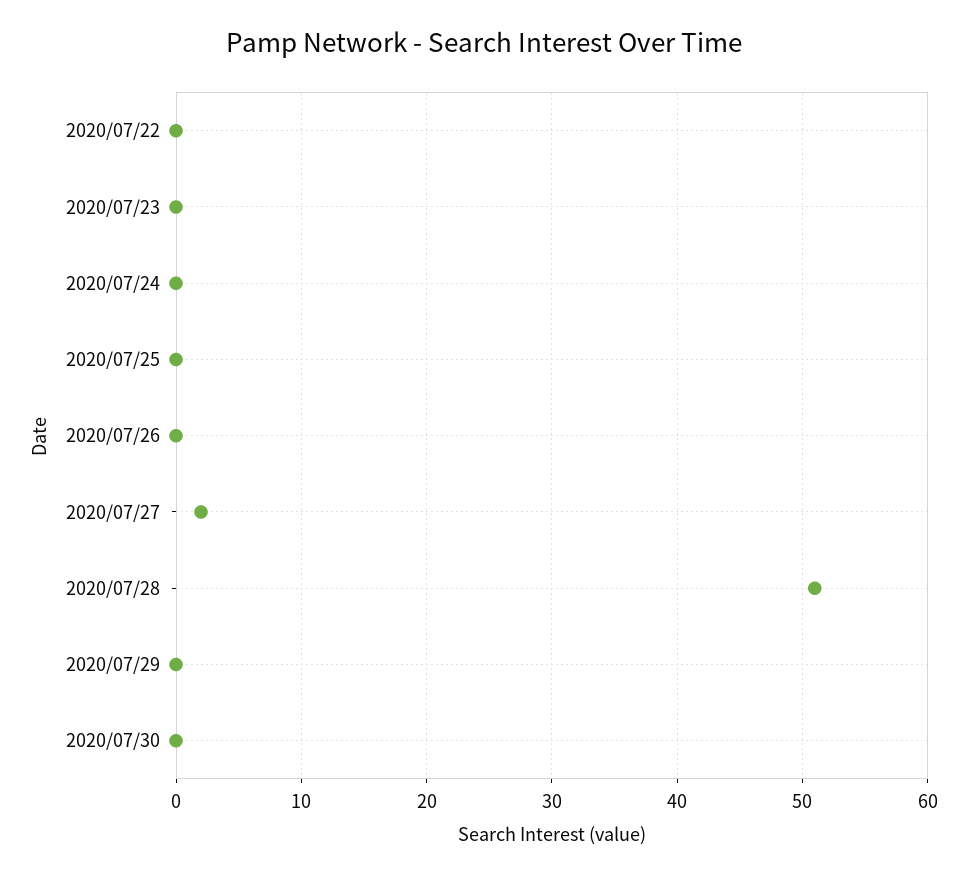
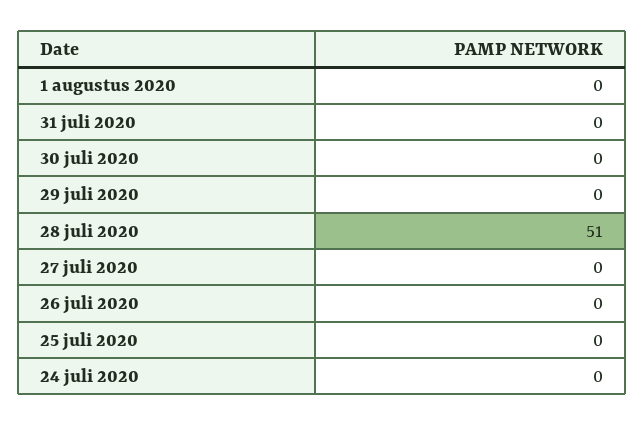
2020/07/22: 0 -> none
2020/07/23: 0 -> none
2020/07/27: 2 -> 0
1 augustus 2020: none -> 0
31 juli 2020: none -> 0

